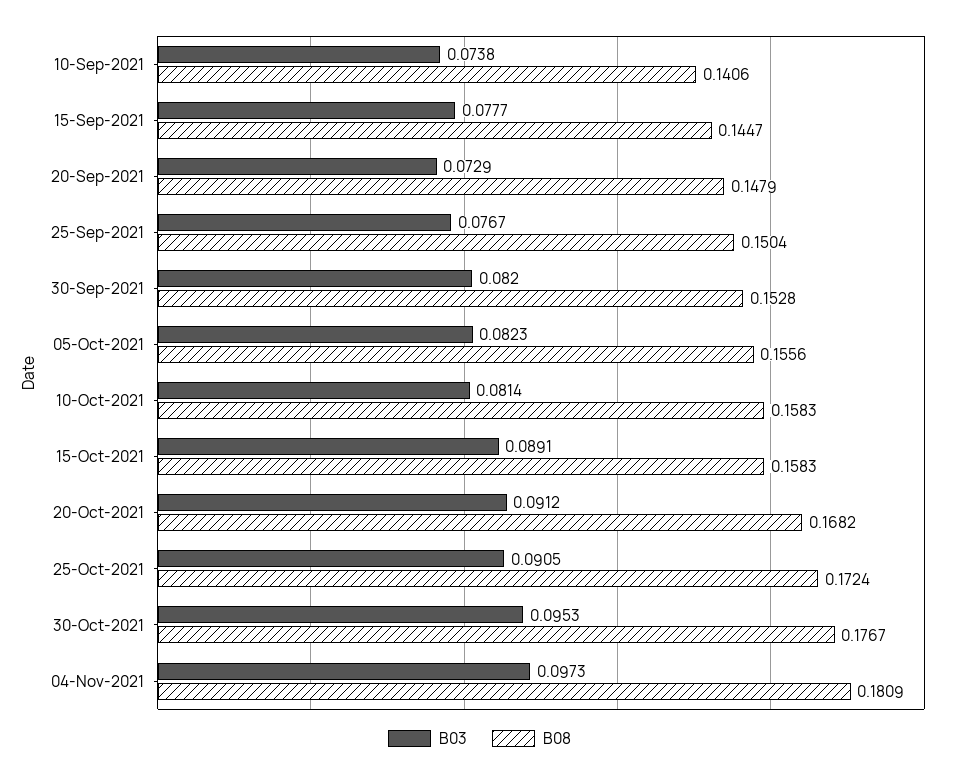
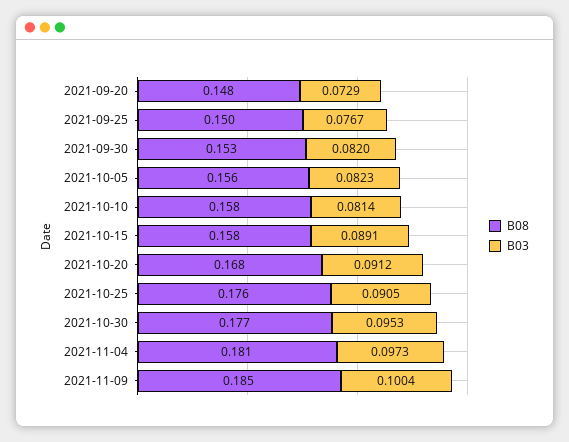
B03, 10-Sep-2021: 0.0738 -> none
B08, 10-Sep-2021: 0.1406 -> none
B03, 15-Sep-2021: 0.0777 -> none
B08, 15-Sep-2021: 0.1447 -> none
B08, 25-Oct-2021: 0.1724 -> 0.176
B08, 2021-11-09: none -> 0.185
B03, 2021-11-09: none -> 0.1004

